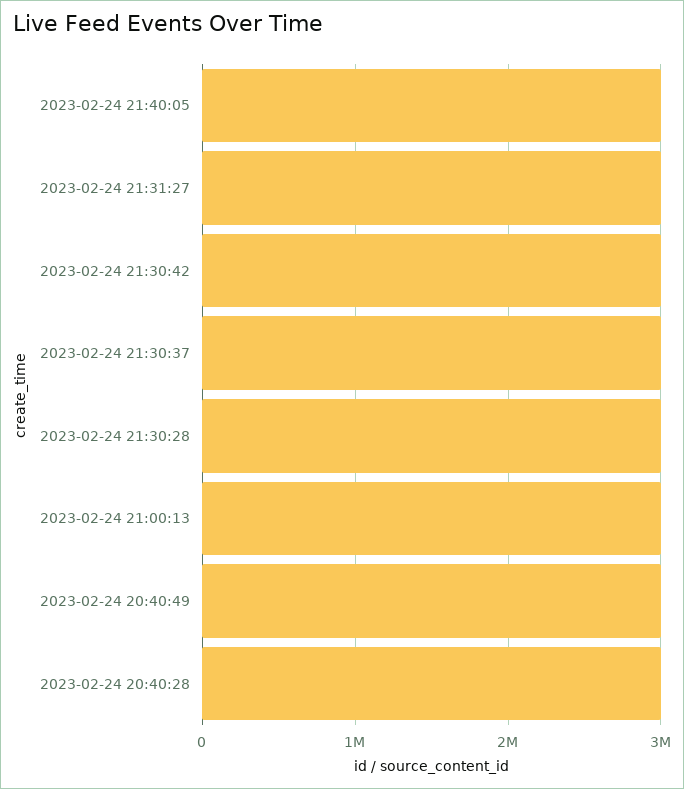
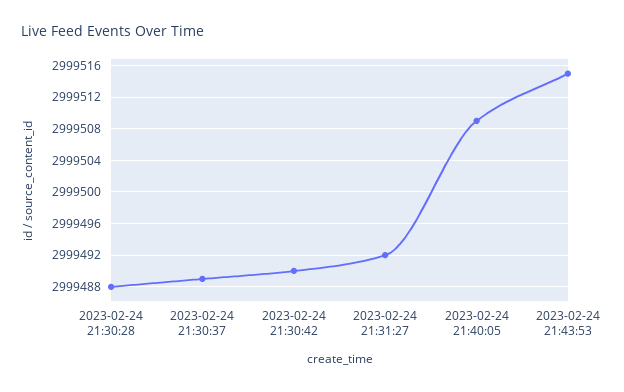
2023-02-24 21:00:13: 3000000 -> none
2023-02-24 20:40:49: 3000000 -> none
2023-02-24 20:40:28: 3000000 -> none
2023-02-24 21:43:53: none -> 2999515

